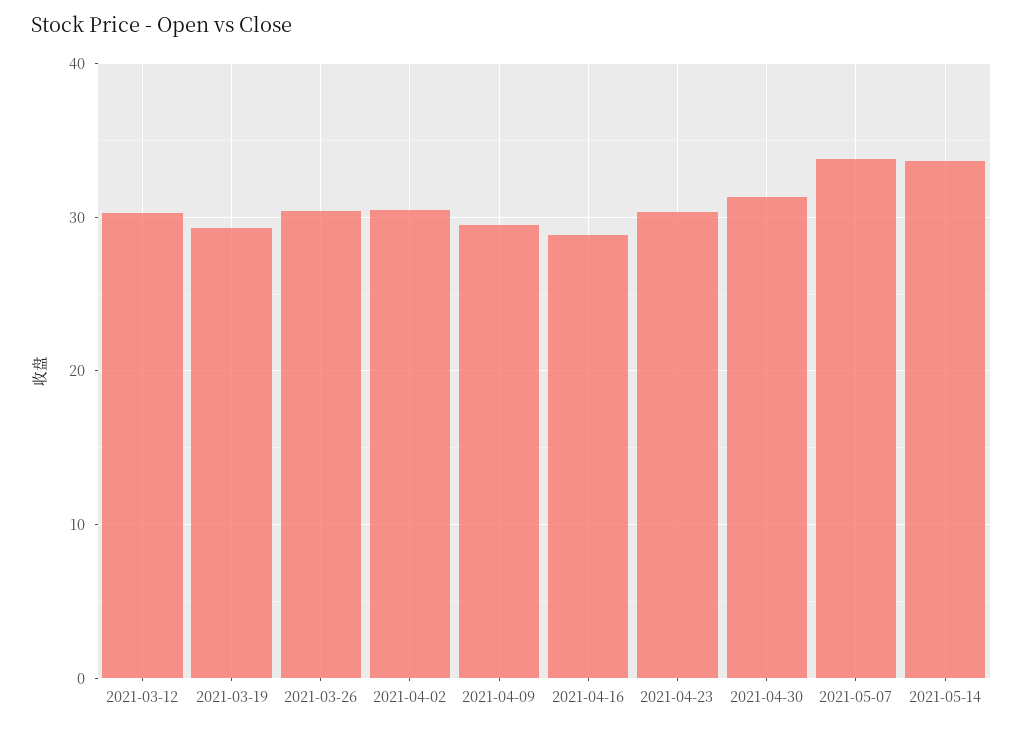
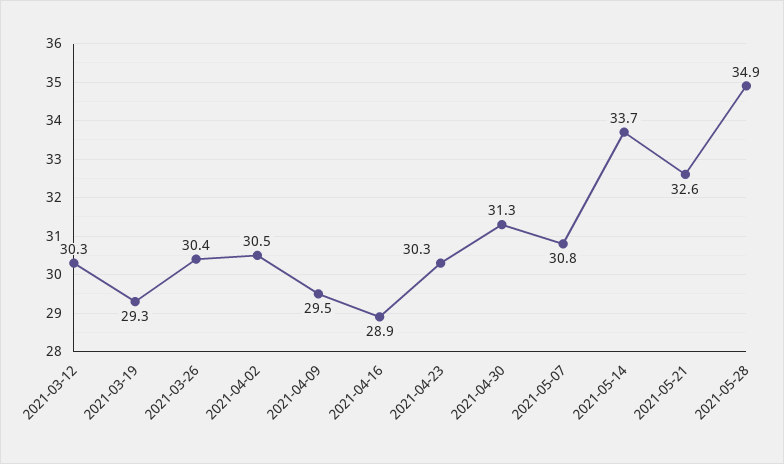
2021-05-07: 34 -> 30.8
2021-05-21: none -> 32.6
2021-05-28: none -> 34.9

